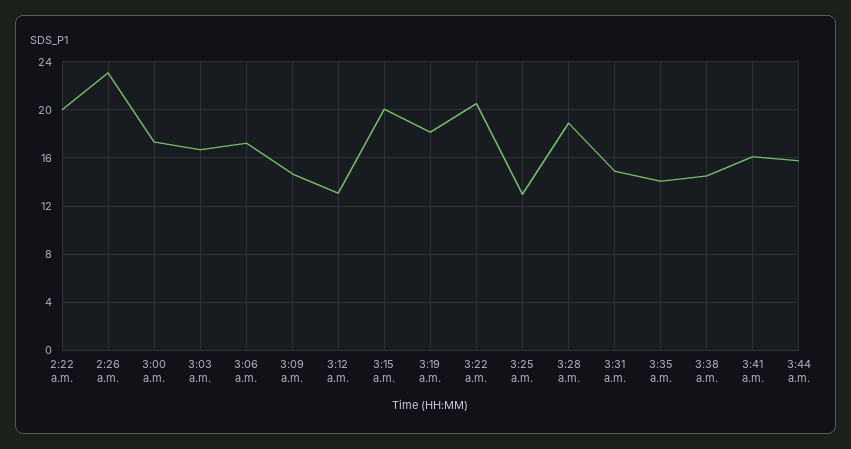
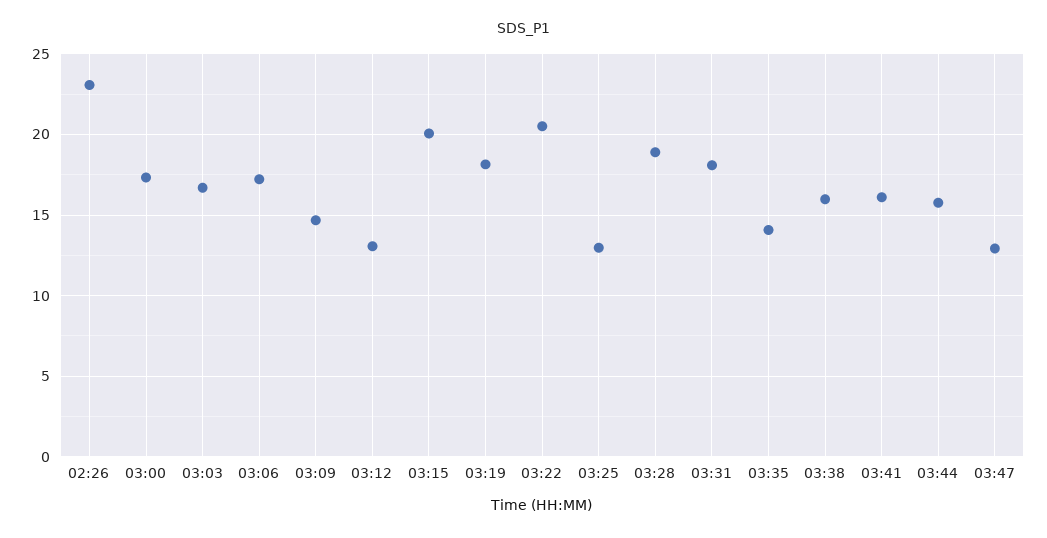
2:22 a.m.: 20 -> none
3:31 a.m.: 15 -> 18
3:38 a.m.: 14.5 -> 16
03:47: none -> 13

